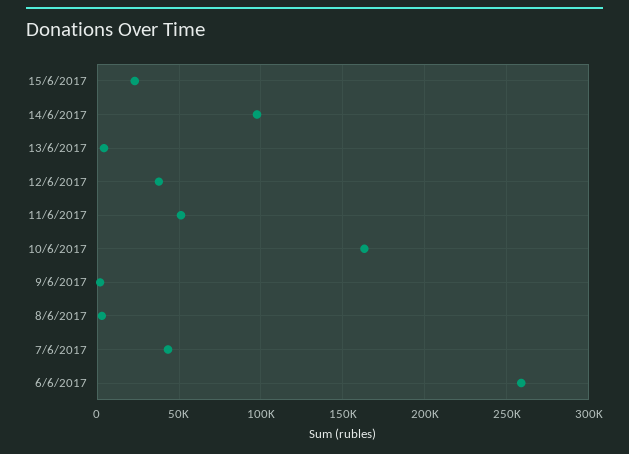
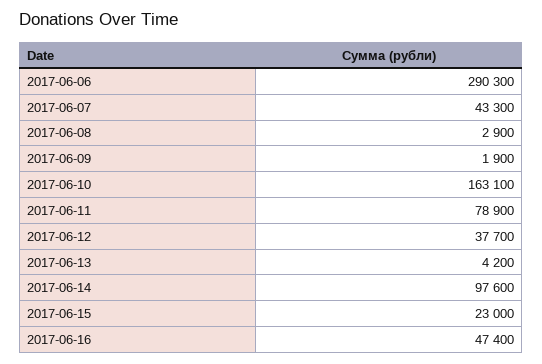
11/6/2017: 50000 -> 78900
6/6/2017: 260000 -> 290300
2017-06-16: none -> 47400

